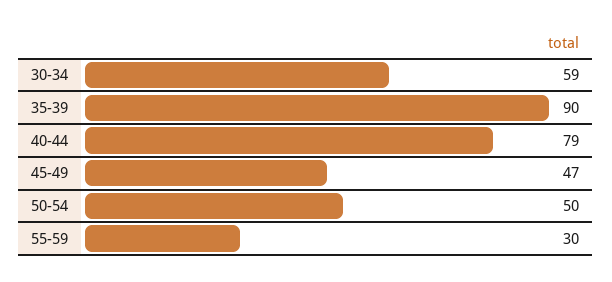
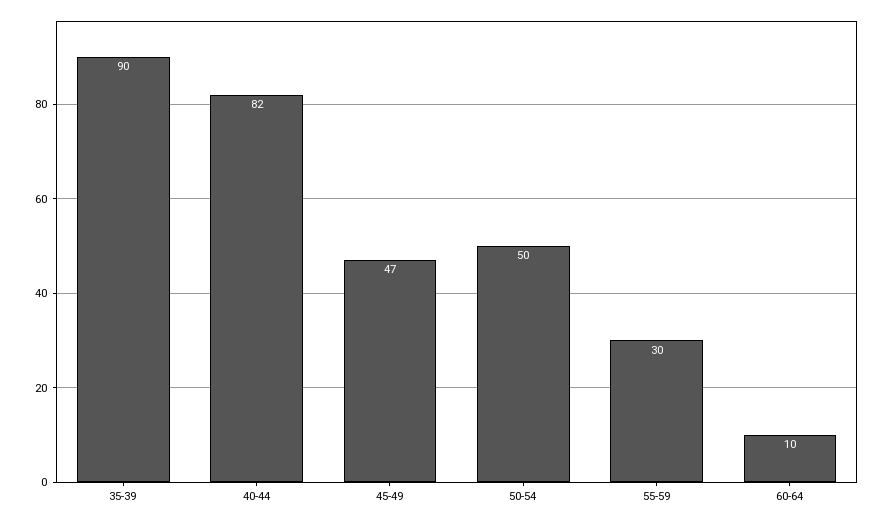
30-34: 59 -> none
40-44: 79 -> 82
60-64: none -> 10

